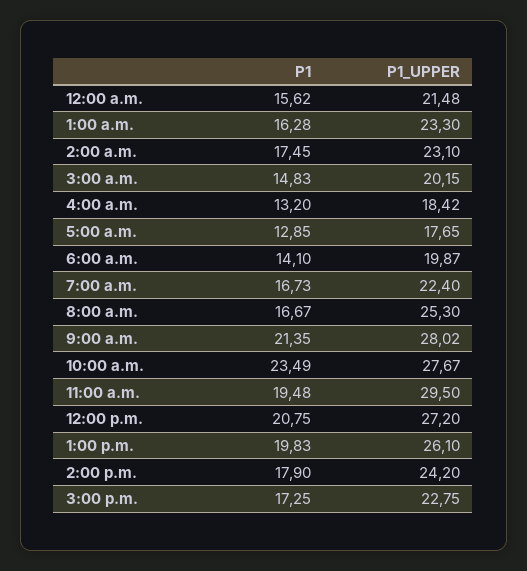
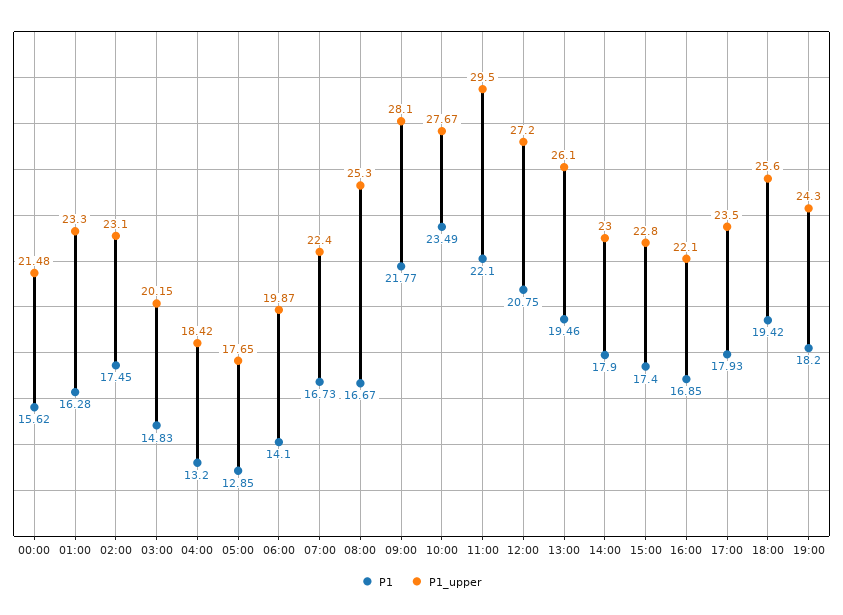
P1, 9:00 a.m.: 21.35 -> 21.77
P1_UPPER, 9:00 a.m.: 28.02 -> 28.1
P1, 11:00 a.m.: 19.48 -> 22.1
P1, 1:00 p.m.: 19.83 -> 19.46
P1_UPPER, 2:00 p.m.: 24.2 -> 23
P1, 3:00 p.m.: 17.25 -> 17.4
P1_UPPER, 3:00 p.m.: 22.75 -> 22.8
P1, 16:00: none -> 16.85
P1_UPPER, 16:00: none -> 22.1
P1, 17:00: none -> 17.93
P1_UPPER, 17:00: none -> 23.5
P1, 18:00: none -> 19.42
P1_UPPER, 18:00: none -> 25.6
P1, 19:00: none -> 18.2
P1_UPPER, 19:00: none -> 24.3

